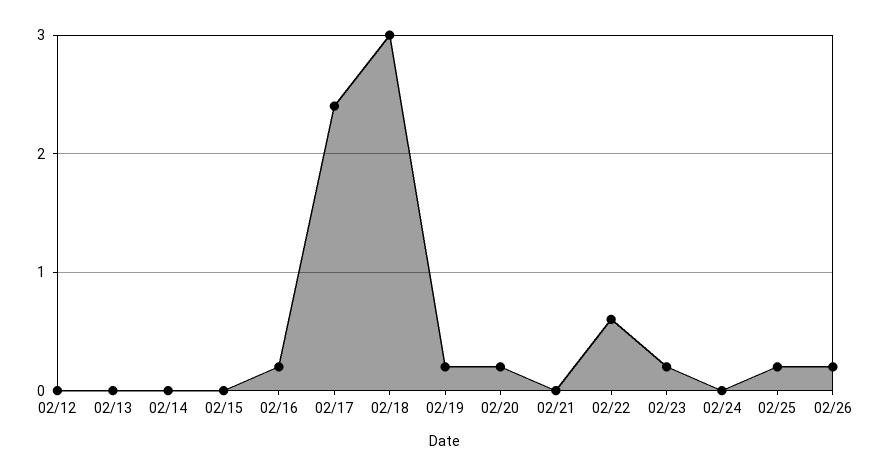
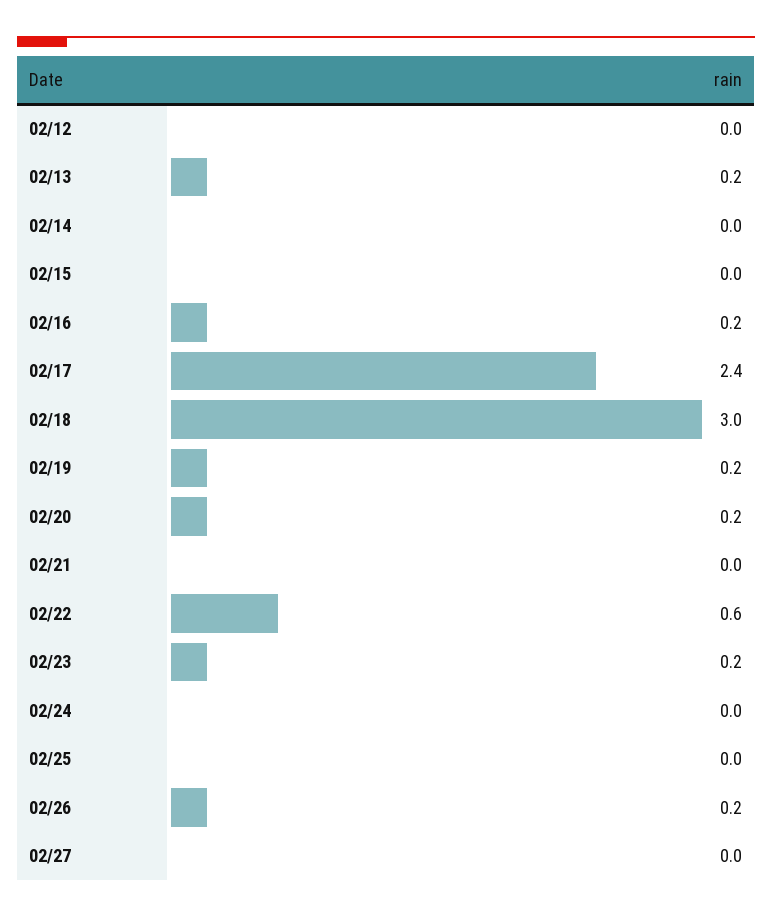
02/13: 0 -> 0.2
02/25: 0.2 -> 0
02/27: none -> 0

